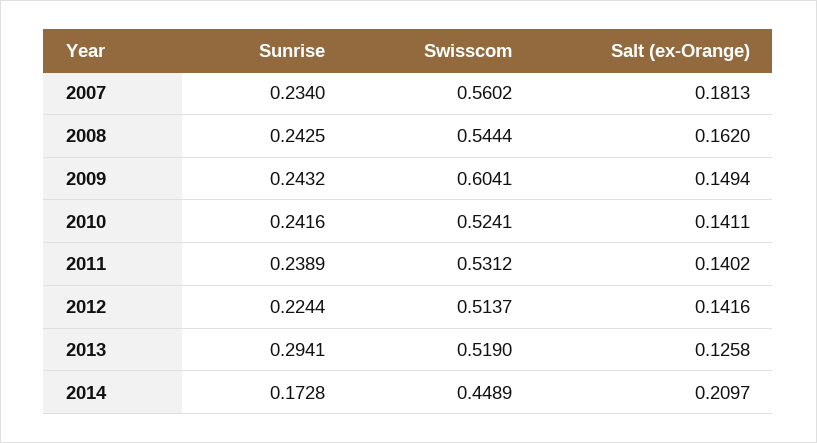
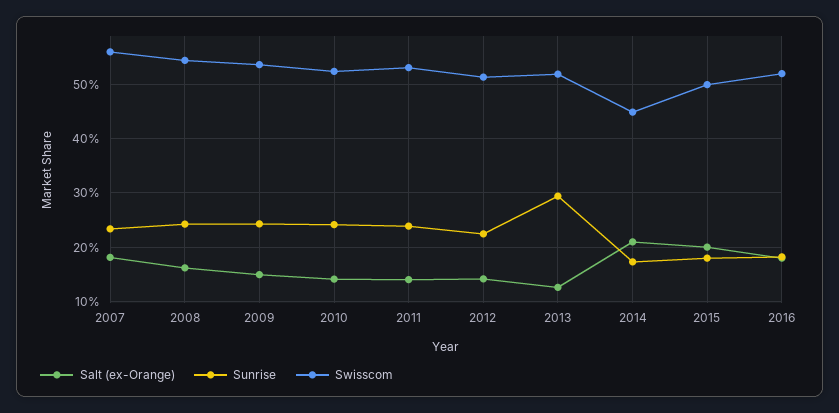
Swisscom, 2009: 0.6041 -> 0.54
Salt (ex-Orange), 2015: none -> 0.2
Sunrise, 2015: none -> 0.18
Swisscom, 2015: none -> 0.5
Salt (ex-Orange), 2016: none -> 0.18
Sunrise, 2016: none -> 0.18
Swisscom, 2016: none -> 0.52

